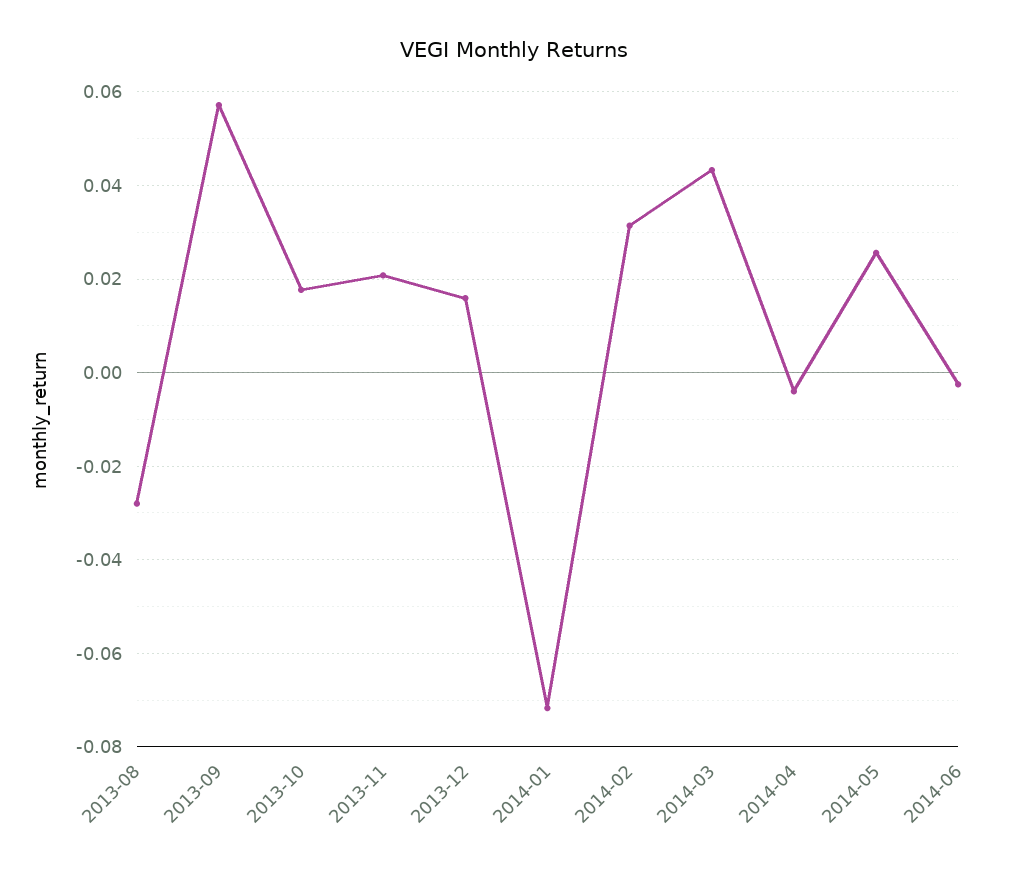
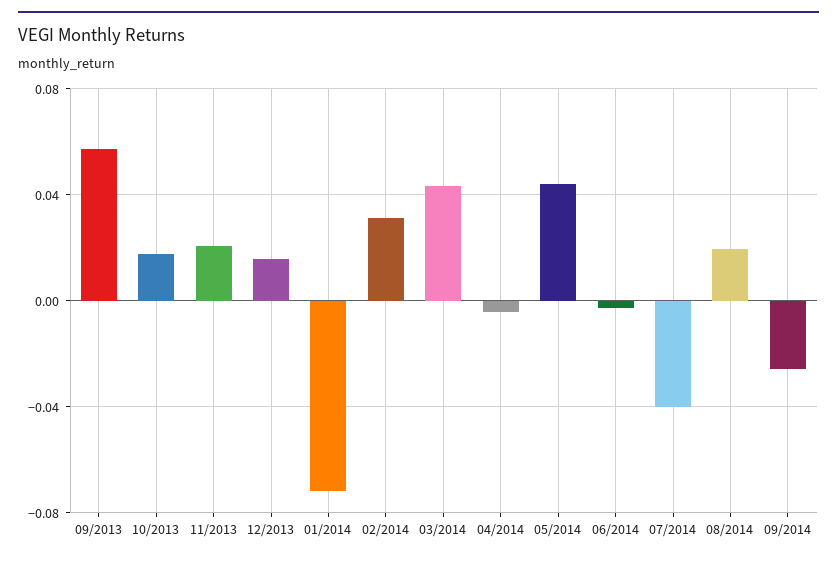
2013-08: -0.028 -> none
2014-05: 0.026 -> 0.045
07/2014: none -> -0.04
08/2014: none -> 0.02
09/2014: none -> -0.025

